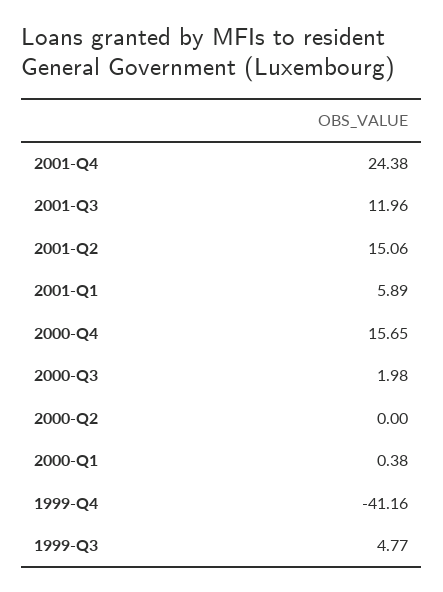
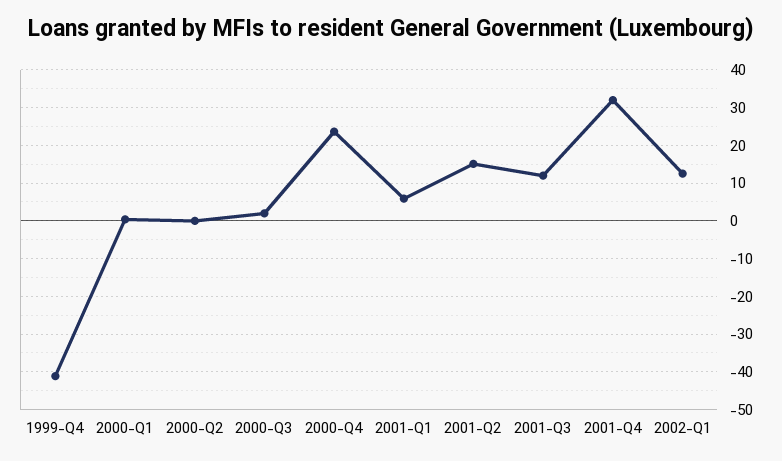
2001-Q4: 24.38 -> 32
2000-Q4: 15.65 -> 24
1999-Q3: 4.77 -> none
2002-Q1: none -> 12

